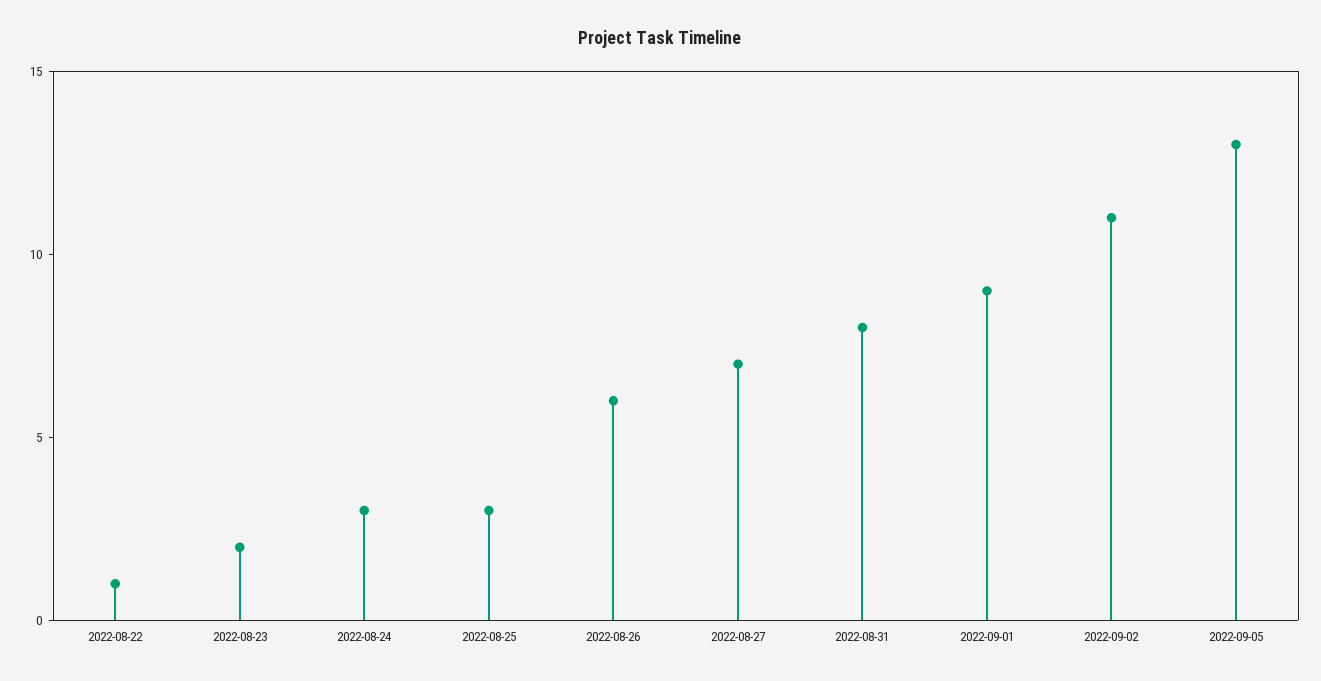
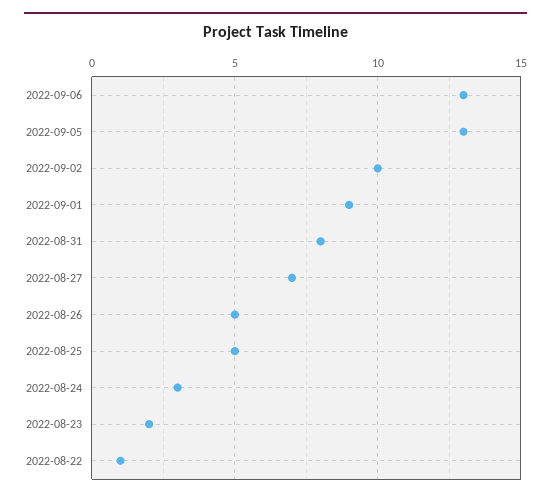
2022-08-25: 3 -> 5
2022-08-26: 6 -> 5
2022-09-02: 11 -> 10
2022-09-06: none -> 13

